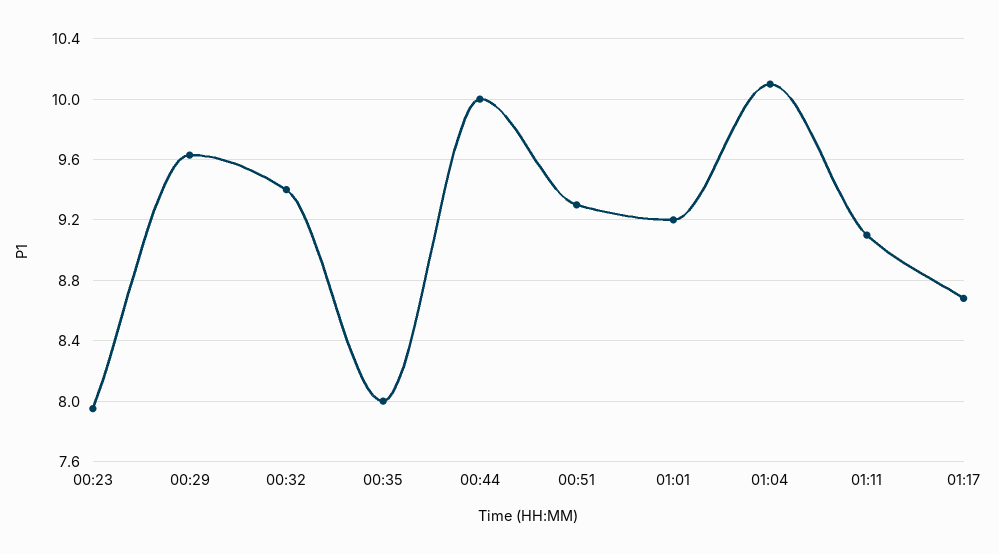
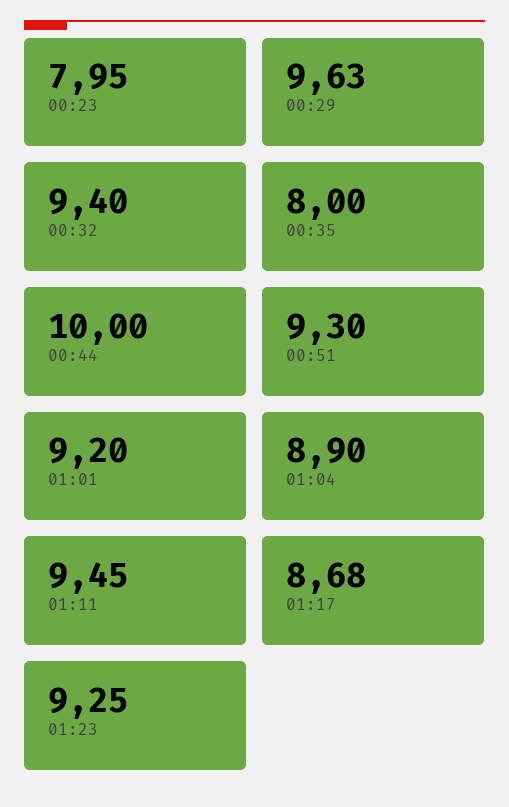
01:04: 10.1 -> 8.9
01:11: 9.1 -> 9.45
01:23: none -> 9.25

